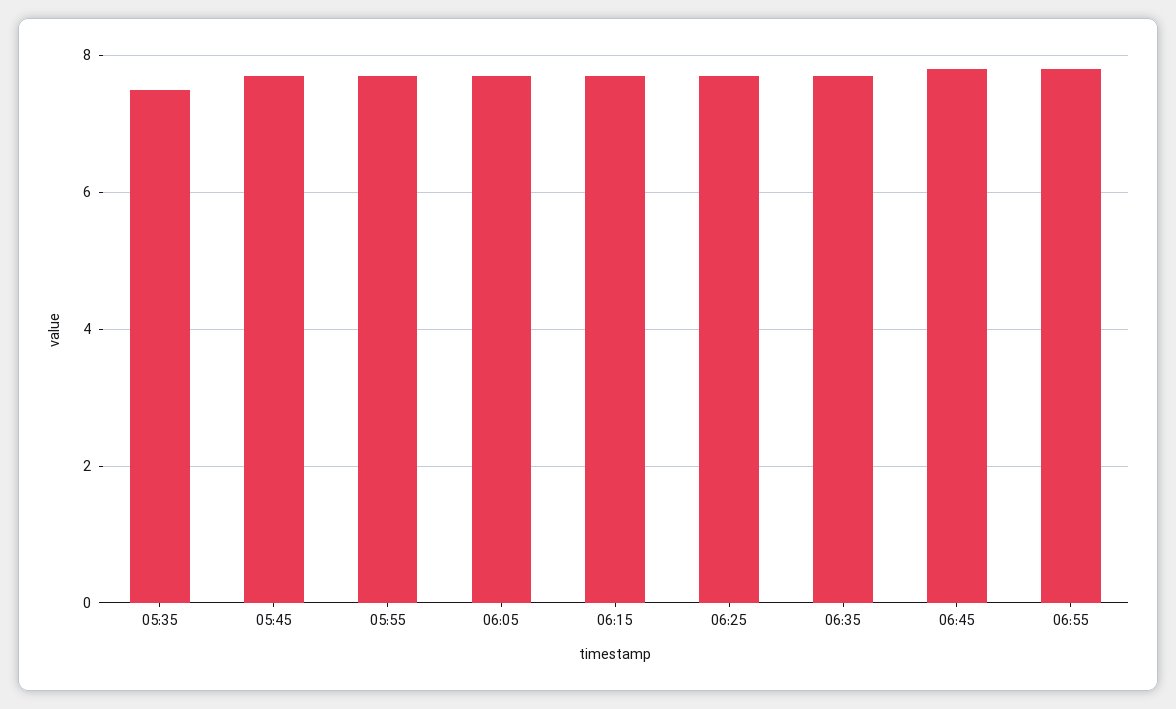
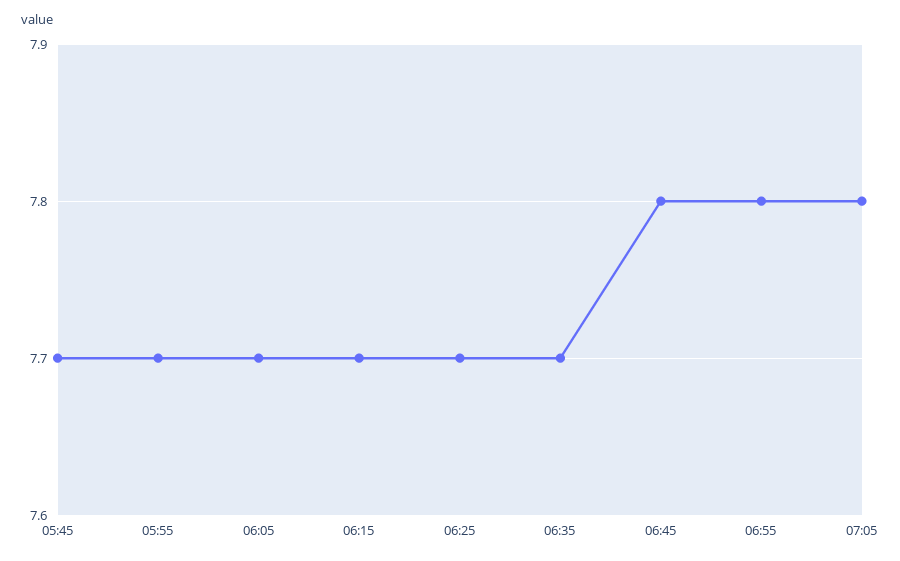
05:35: 7.5 -> none
07:05: none -> 7.8

